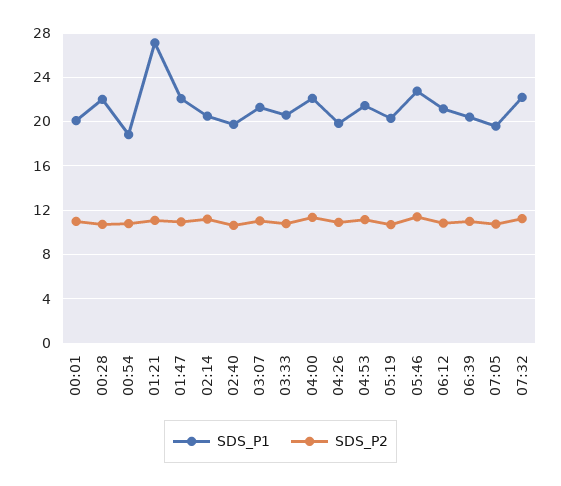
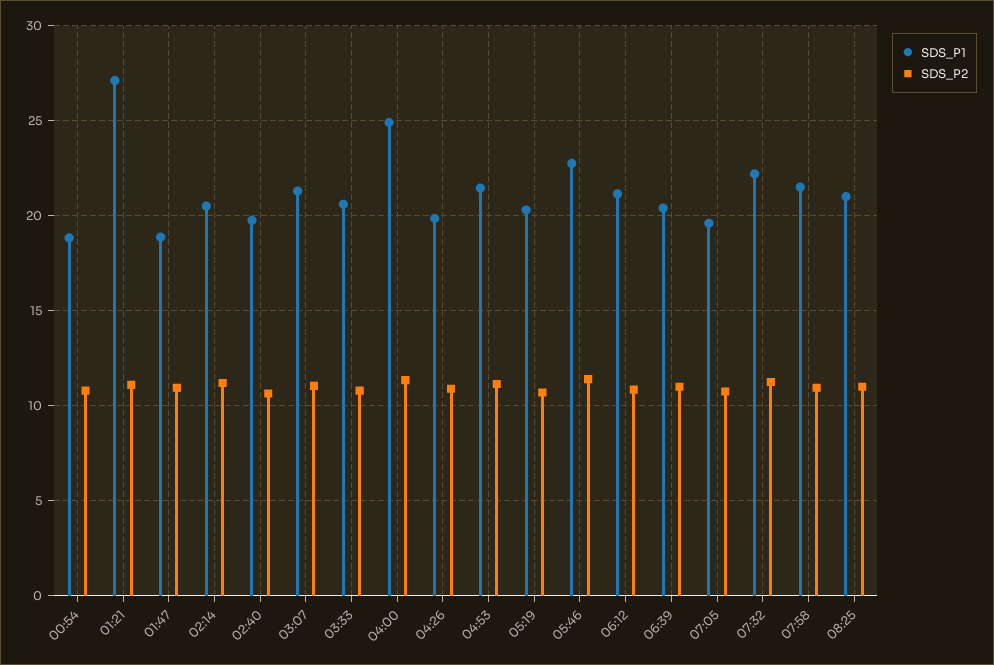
SDS_P1, 00:01: 20 -> none
SDS_P2, 00:01: 11 -> none
SDS_P1, 00:28: 22 -> none
SDS_P2, 00:28: 11 -> none
SDS_P1, 01:47: 22 -> 19
SDS_P1, 04:00: 22 -> 25
SDS_P1, 07:58: none -> 21.5
SDS_P2, 07:58: none -> 11
SDS_P1, 08:25: none -> 21
SDS_P2, 08:25: none -> 11

